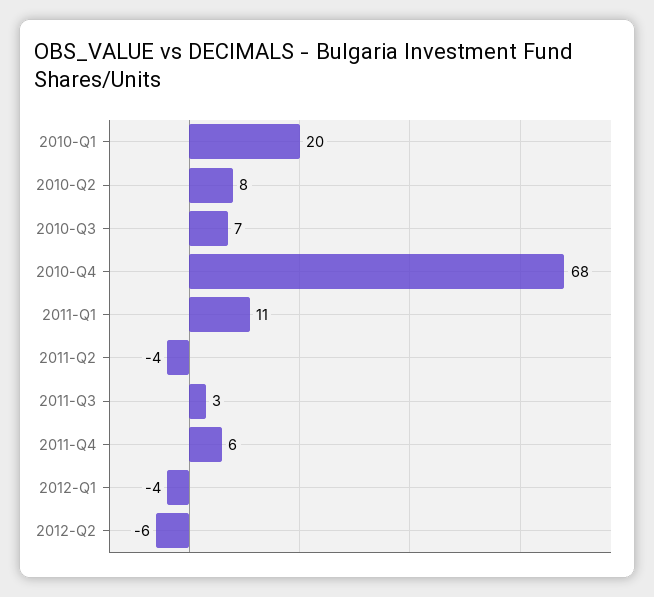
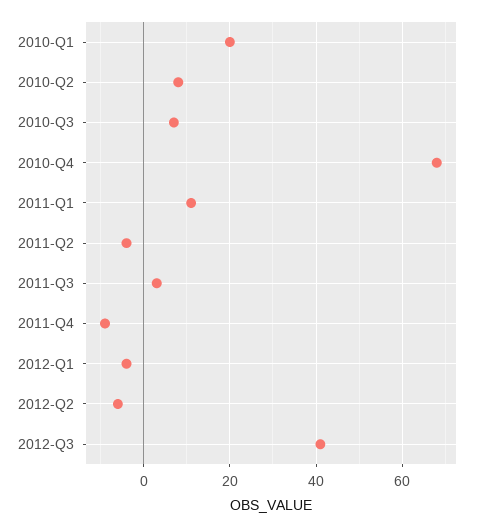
2011-Q4: 6 -> -10
2012-Q3: none -> 40

